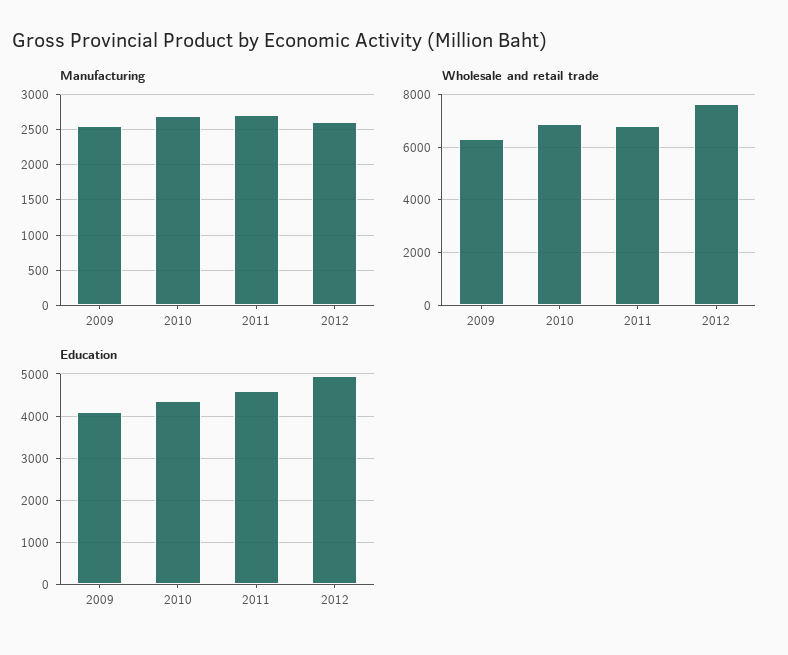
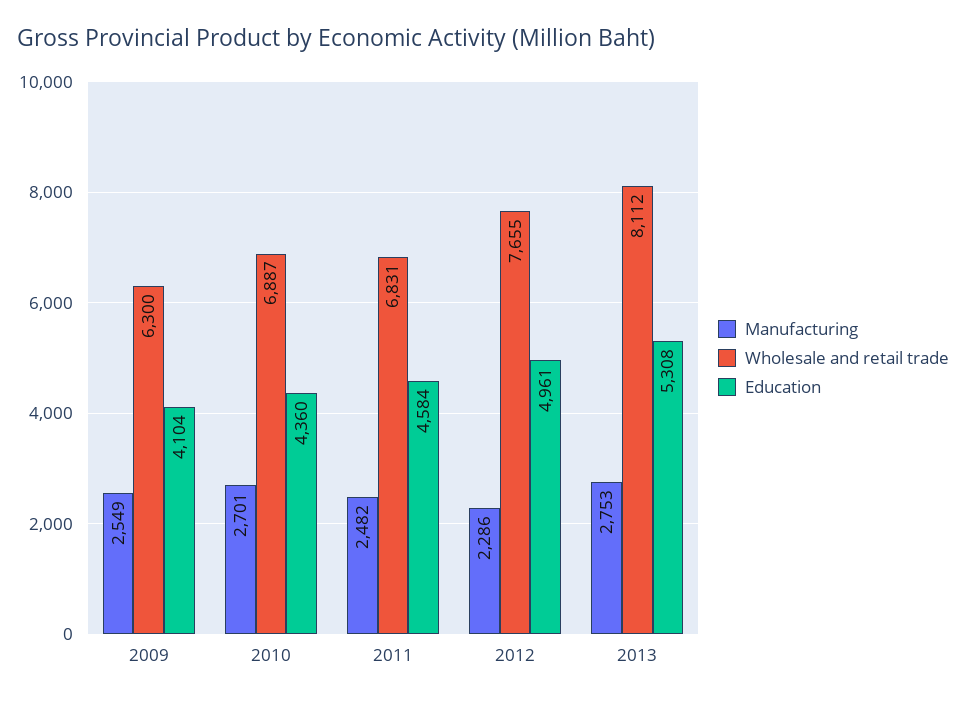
Manufacturing, 2011: 2700 -> 2482
Manufacturing, 2012: 2600 -> 2286
Manufacturing, 2013: none -> 2753
Wholesale and retail trade, 2013: none -> 8112
Education, 2013: none -> 5308

